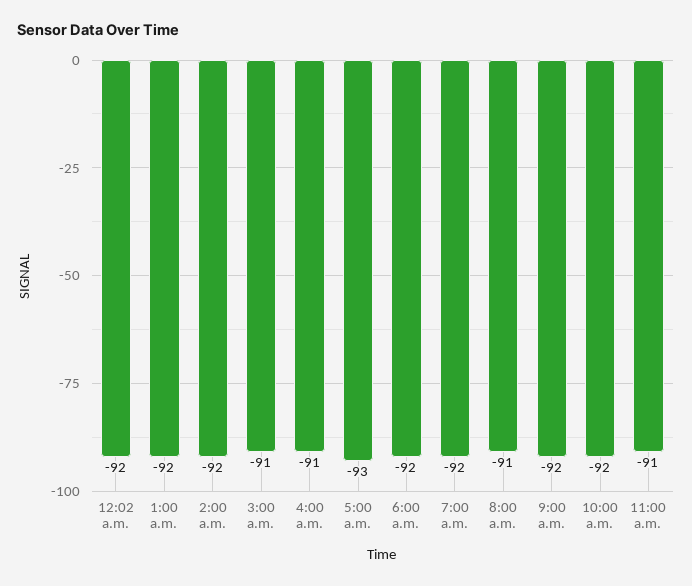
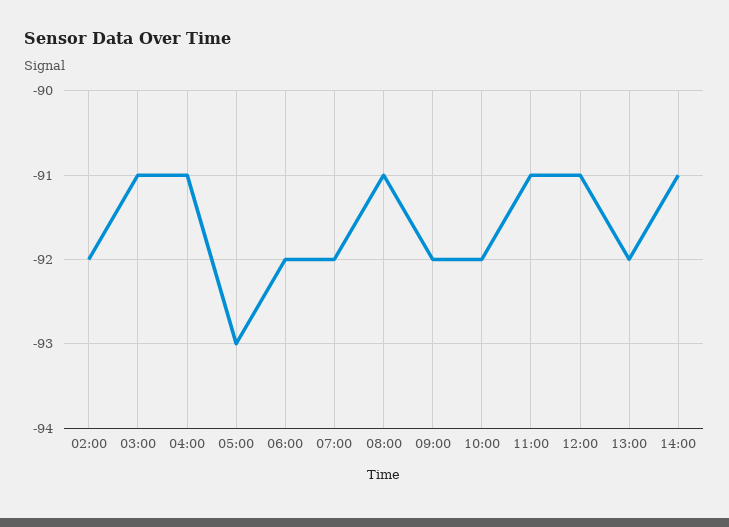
12:02 a.m.: -92 -> none
1:00 a.m.: -92 -> none
12:00: none -> -91
13:00: none -> -92
14:00: none -> -91

